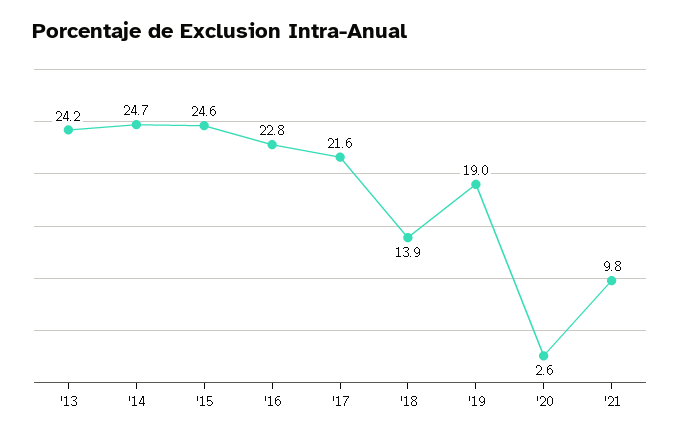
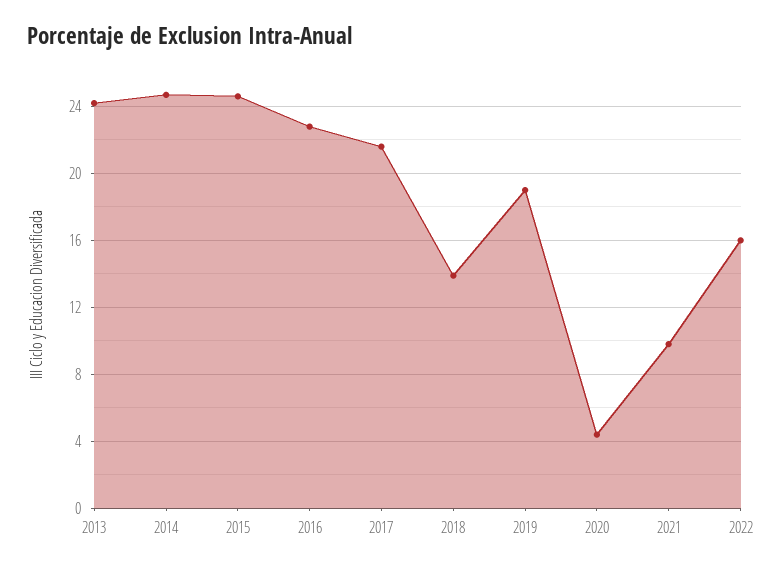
'20: 2.6 -> 4.5
2022: none -> 16

